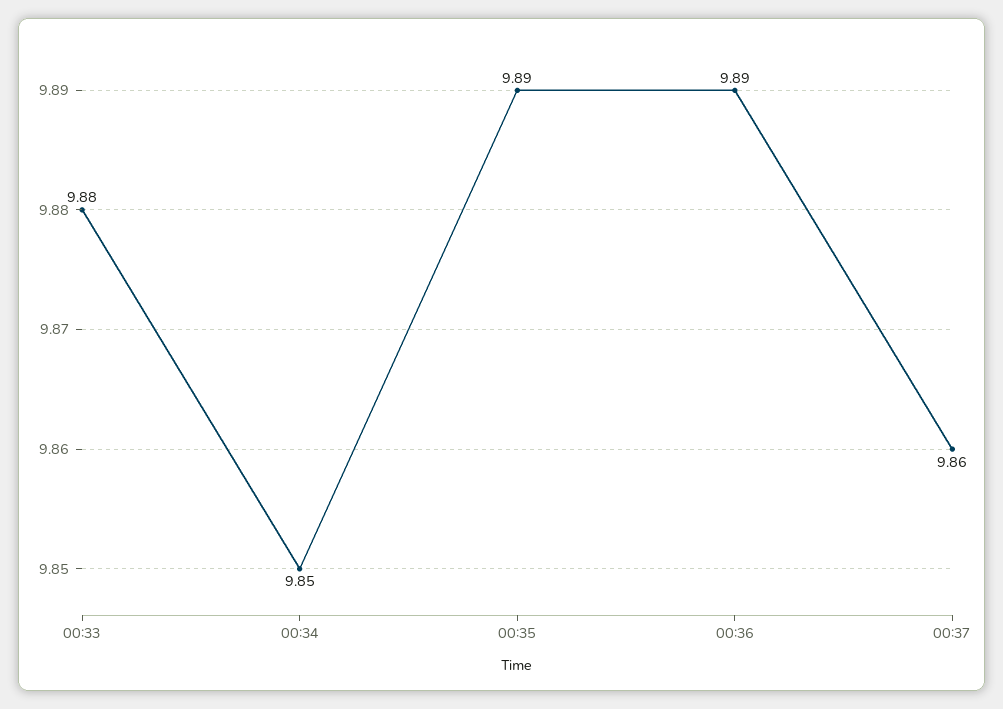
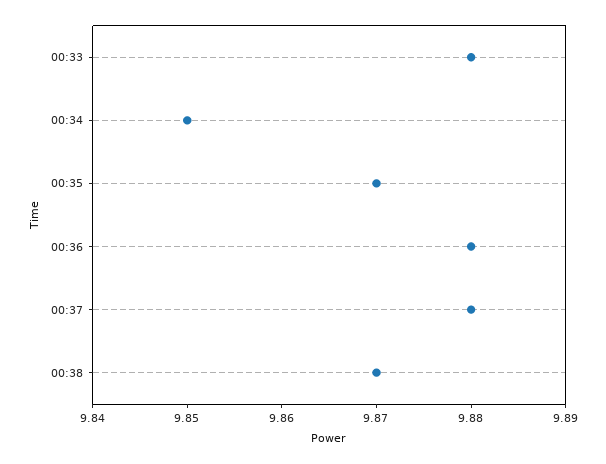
00:35: 9.89 -> 9.87
00:36: 9.89 -> 9.88
00:37: 9.86 -> 9.88
00:38: none -> 9.87

